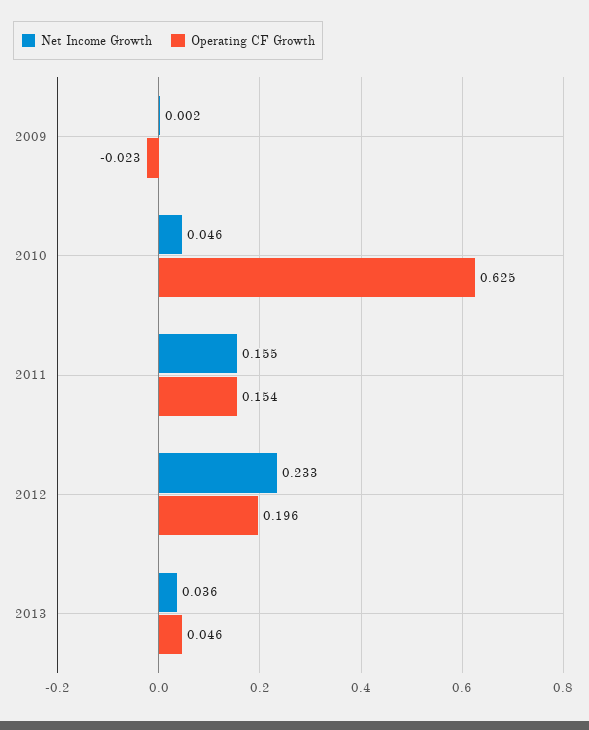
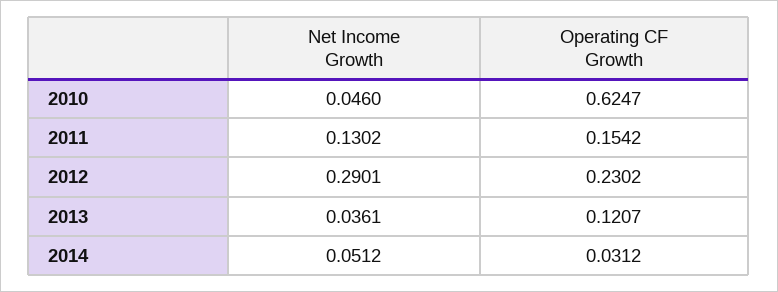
Net Income Growth, 2009: 0.002 -> none
Operating CF Growth, 2009: -0.023 -> none
Net Income Growth, 2011: 0.155 -> 0.1302
Net Income Growth, 2012: 0.233 -> 0.2901
Operating CF Growth, 2012: 0.196 -> 0.2302
Operating CF Growth, 2013: 0.046 -> 0.1207
Net Income Growth, 2014: none -> 0.0512
Operating CF Growth, 2014: none -> 0.0312

